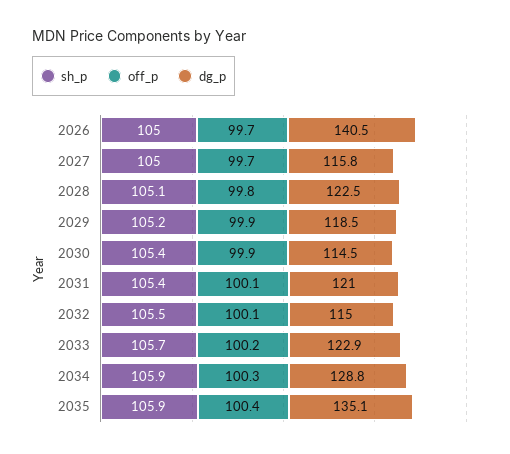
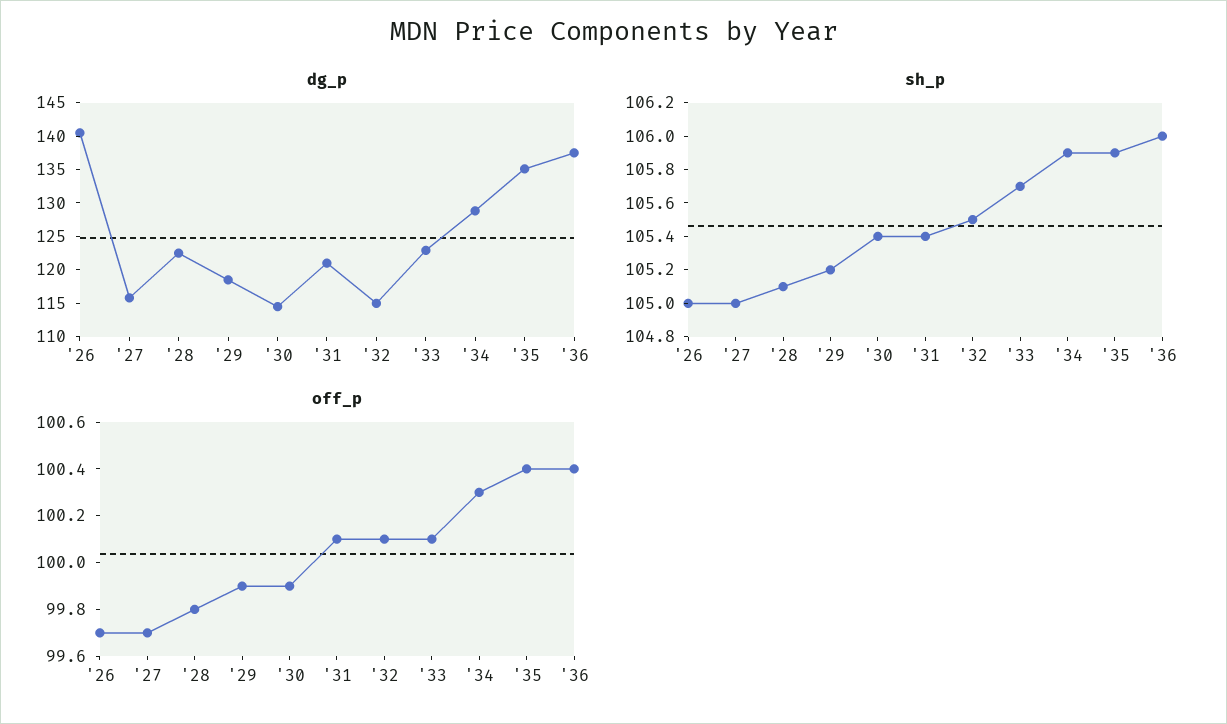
off_p, 2033: 100.2 -> 100.1
dg_p, '36: none -> 137.5
sh_p, '36: none -> 106
off_p, '36: none -> 100.4

